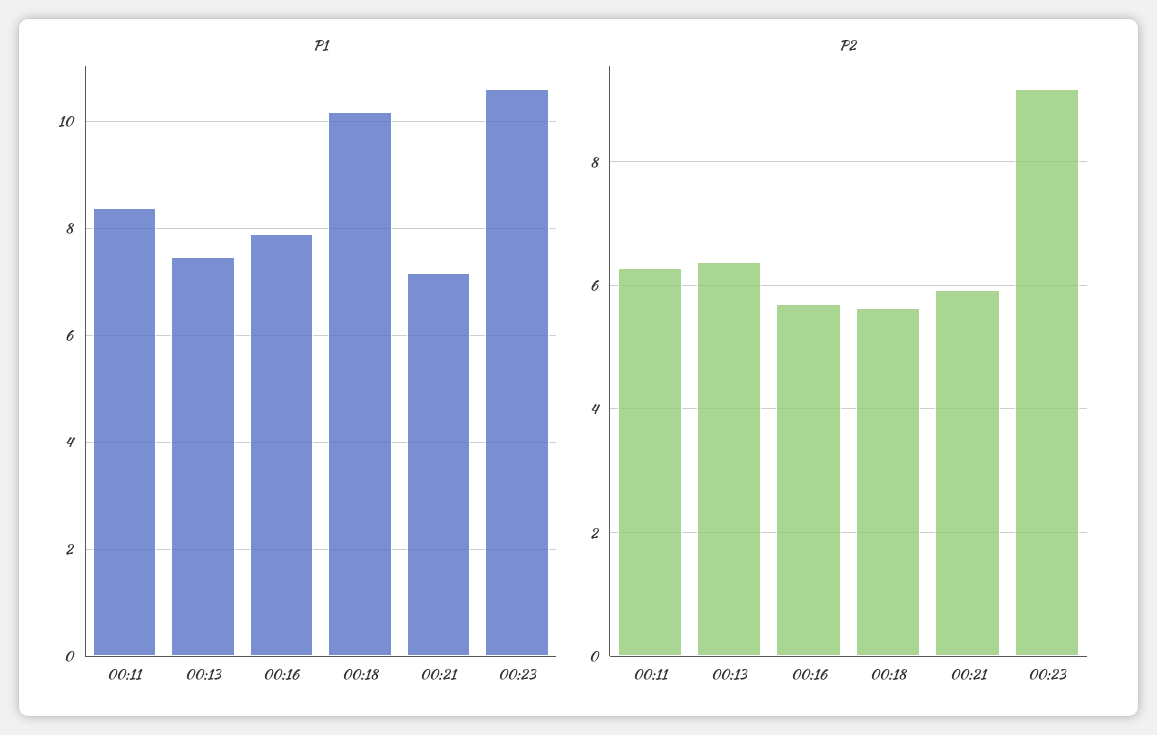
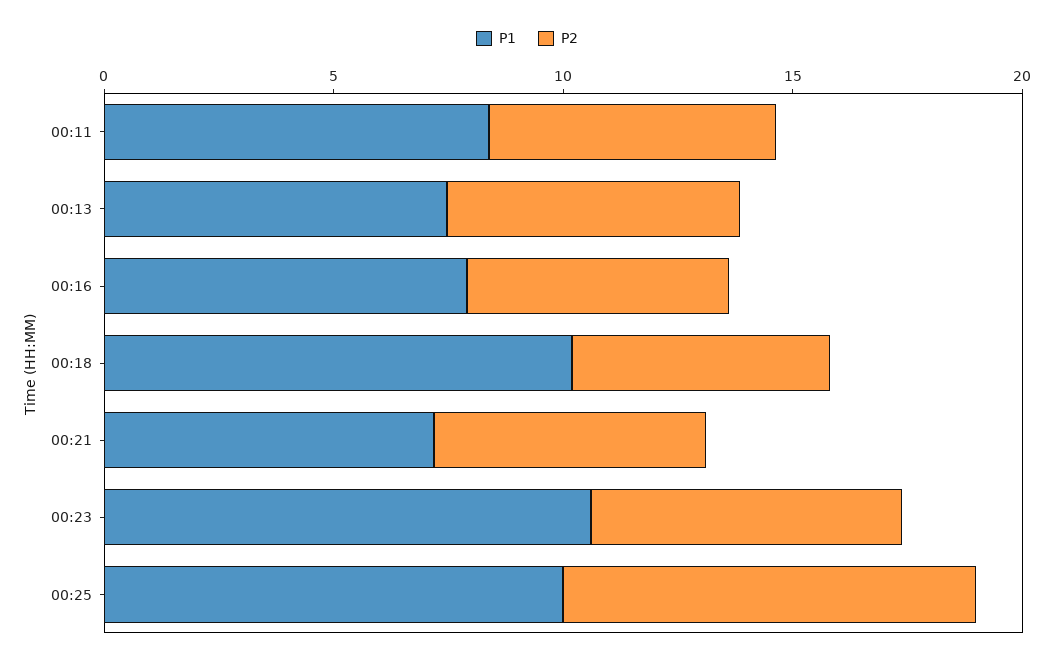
P2, 00:23: 9.2 -> 7
P1, 00:25: none -> 10
P2, 00:25: none -> 9

